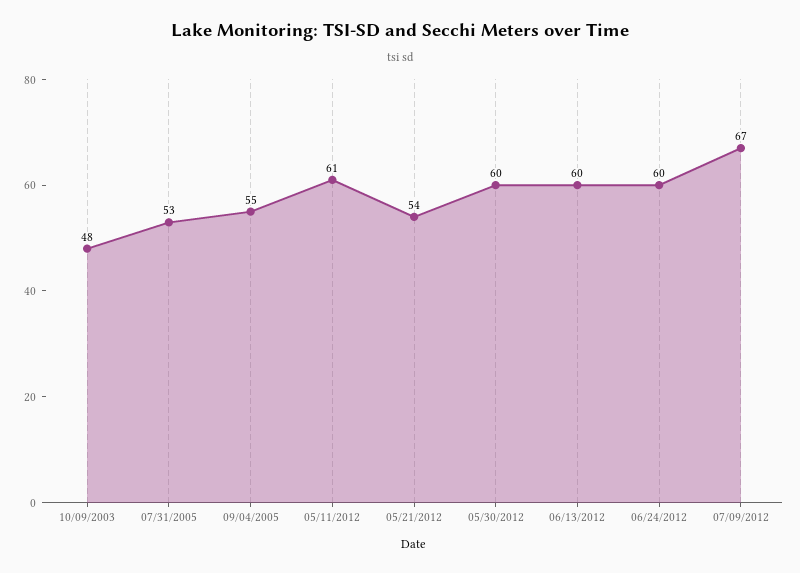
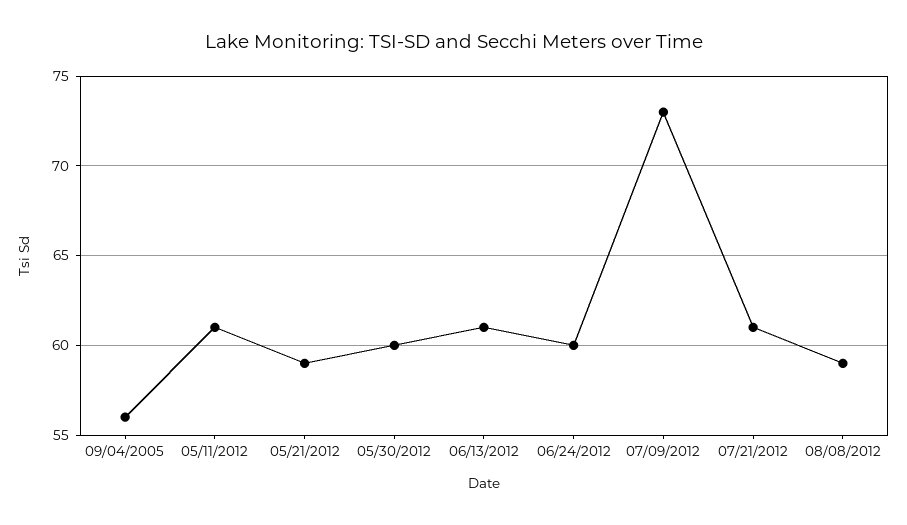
10/09/2003: 48 -> none
07/31/2005: 53 -> none
09/04/2005: 55 -> 56
05/21/2012: 54 -> 59
06/13/2012: 60 -> 61
07/09/2012: 67 -> 73
07/21/2012: none -> 61
08/08/2012: none -> 59

